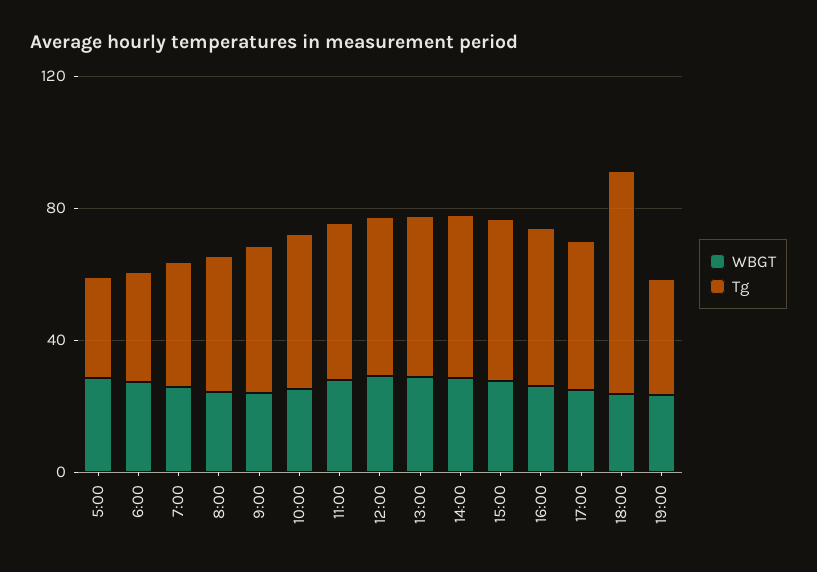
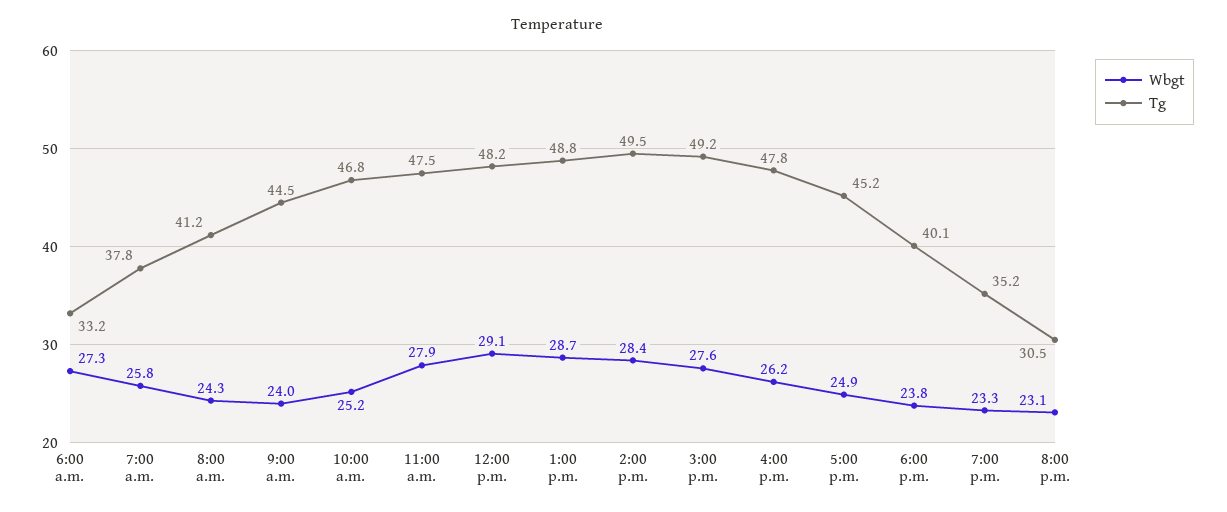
WBGT, 5:00: 30 -> none
Tg, 5:00: 30 -> none
Tg, 18:00: 70 -> 40.1
WBGT, 8:00 p.m.: none -> 23.1
Tg, 8:00 p.m.: none -> 30.5

